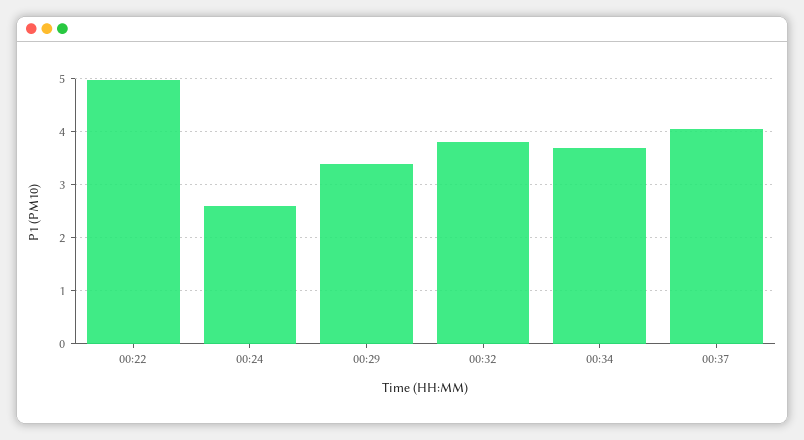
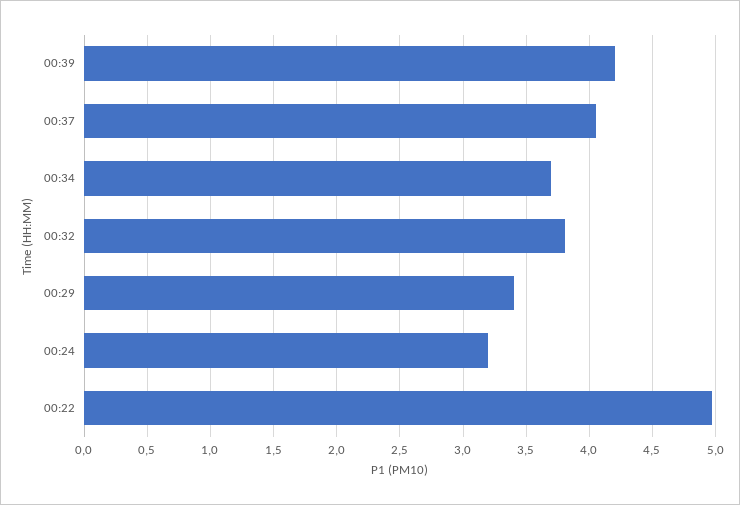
00:24: 2.6 -> 3.2
00:39: none -> 4.2

